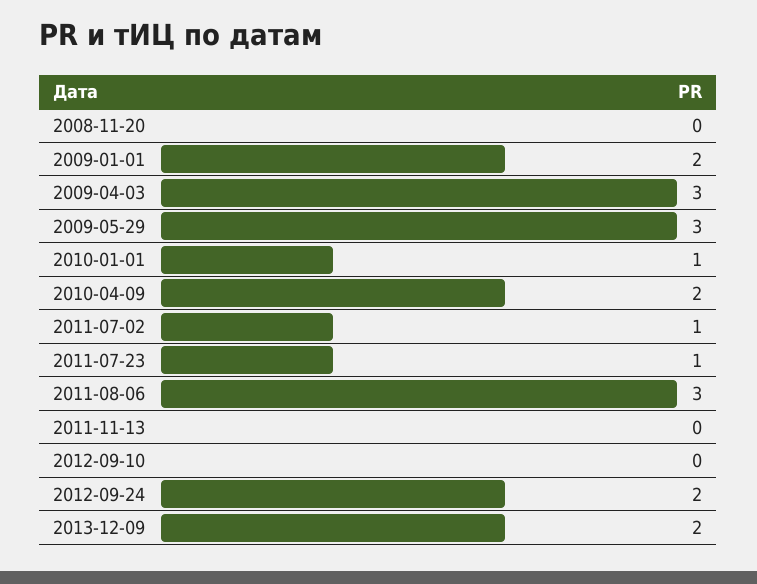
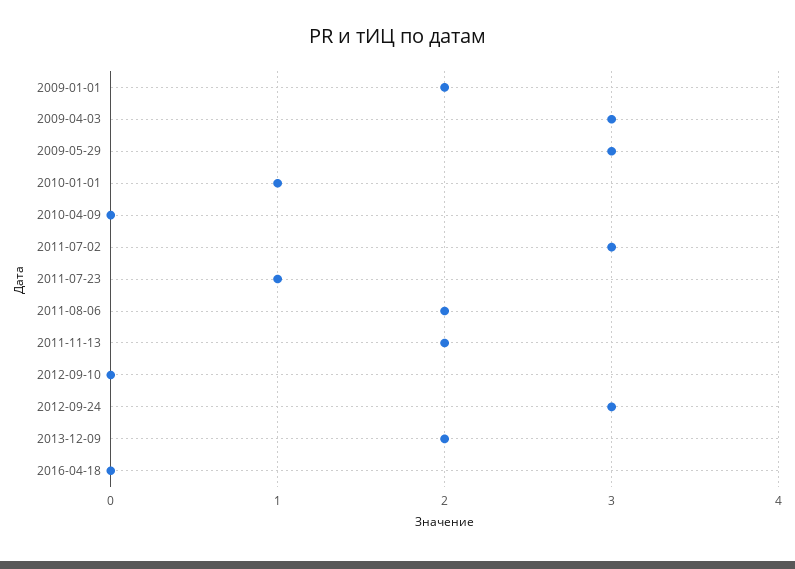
2008-11-20: 0 -> none
2010-04-09: 2 -> 0
2011-07-02: 1 -> 3
2011-08-06: 3 -> 2
2011-11-13: 0 -> 2
2012-09-24: 2 -> 3
2016-04-18: none -> 0

